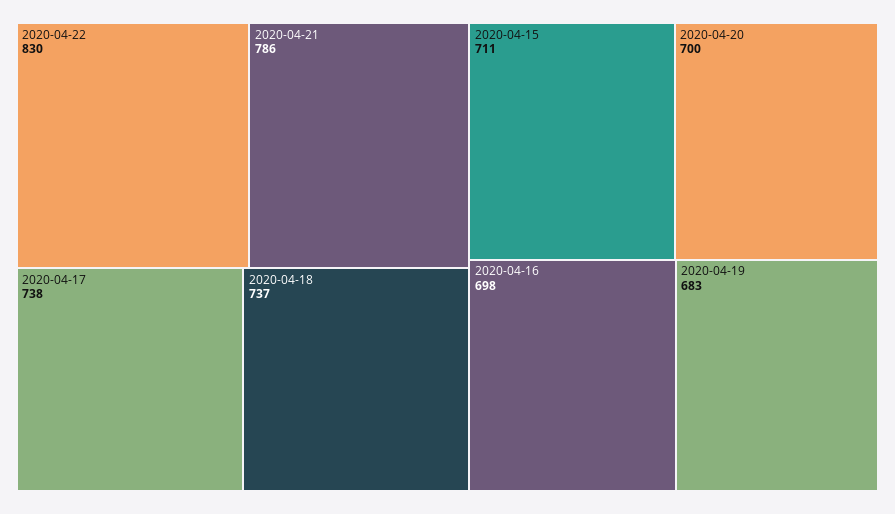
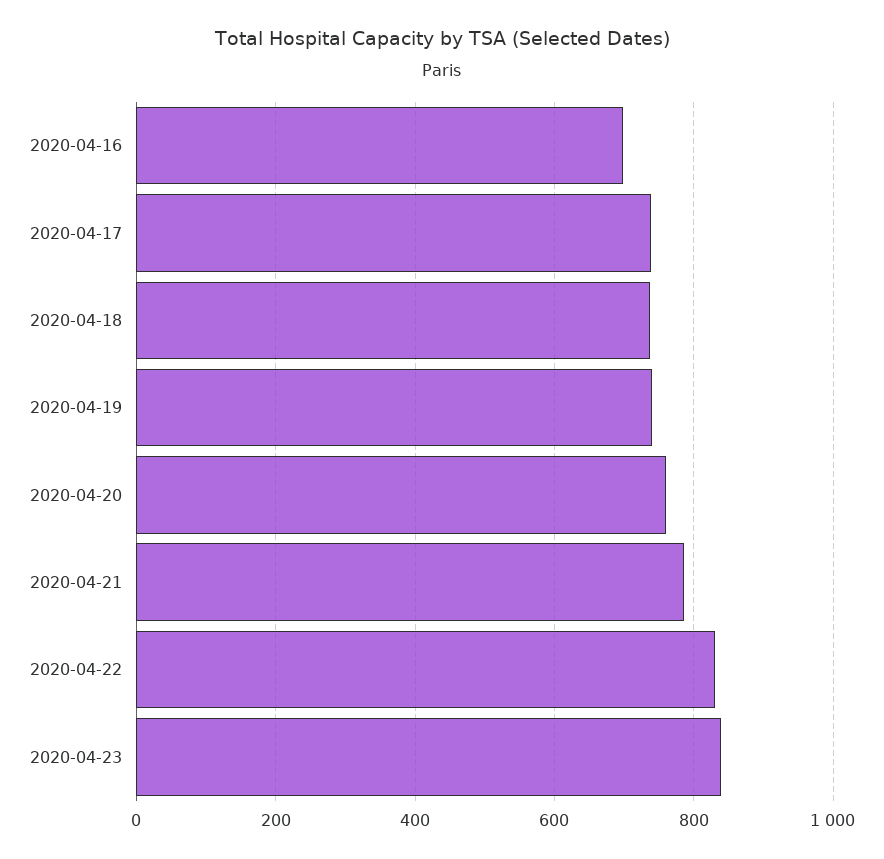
2020-04-15: 711 -> none
2020-04-20: 700 -> 760
2020-04-19: 683 -> 740
2020-04-23: none -> 840

